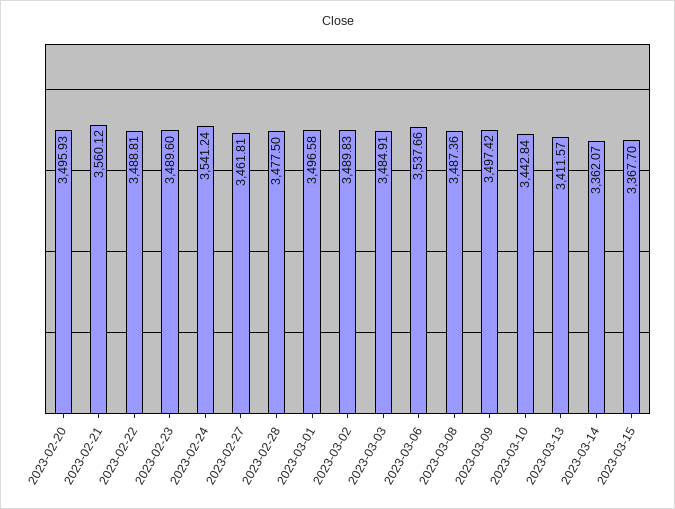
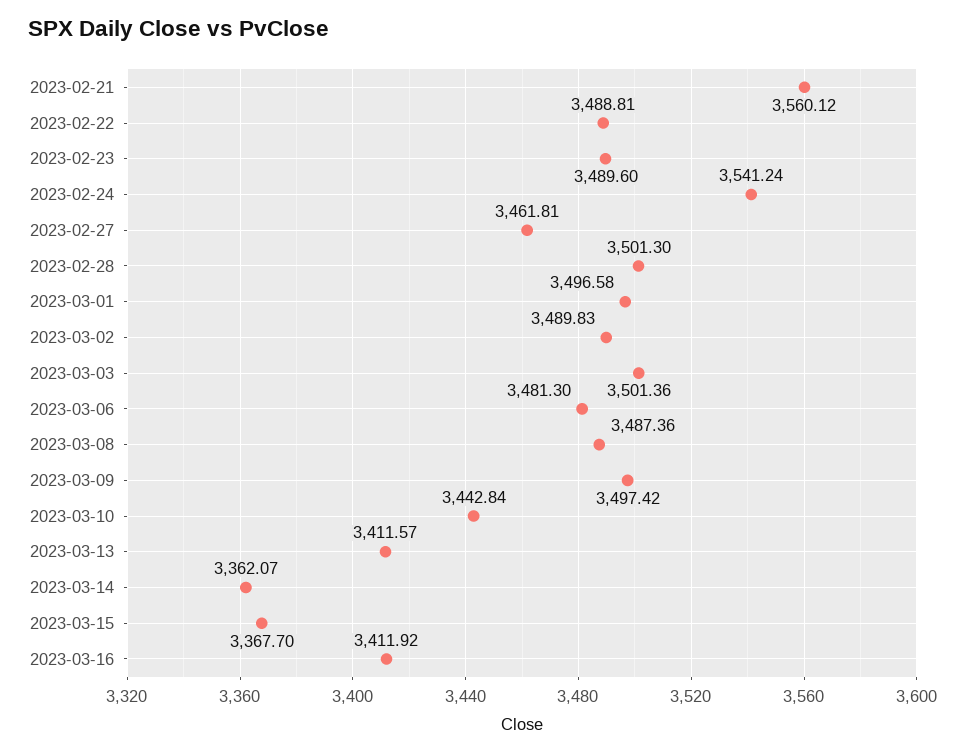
2023-02-20: 3495.93 -> none
2023-02-28: 3477.5 -> 3501.3
2023-03-03: 3484.91 -> 3501.36
2023-03-06: 3537.66 -> 3481.3
2023-03-16: none -> 3411.92

